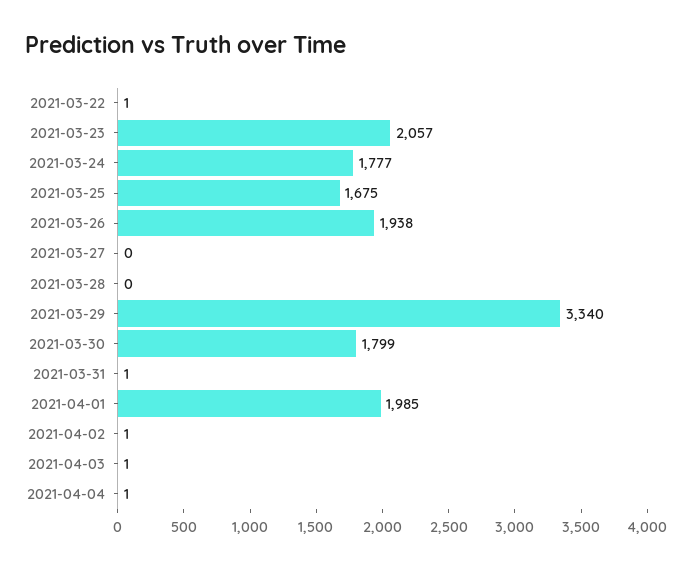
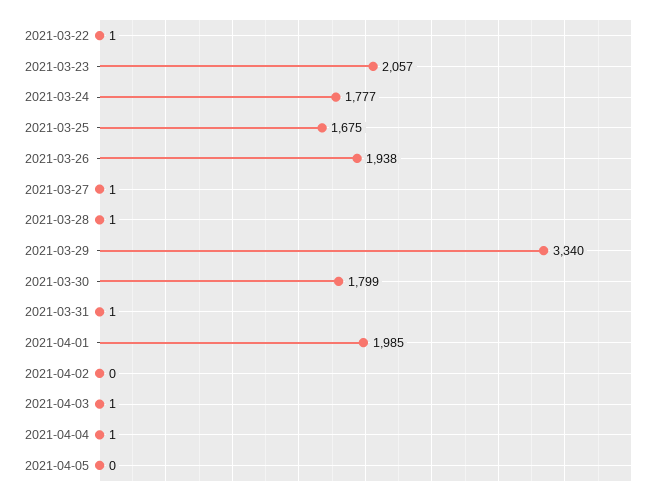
2021-03-27: 0 -> 1
2021-03-28: 0 -> 1
2021-04-02: 1 -> 0
2021-04-05: none -> 0

